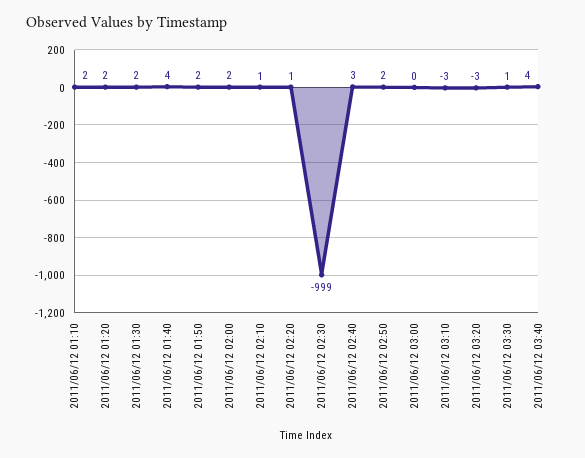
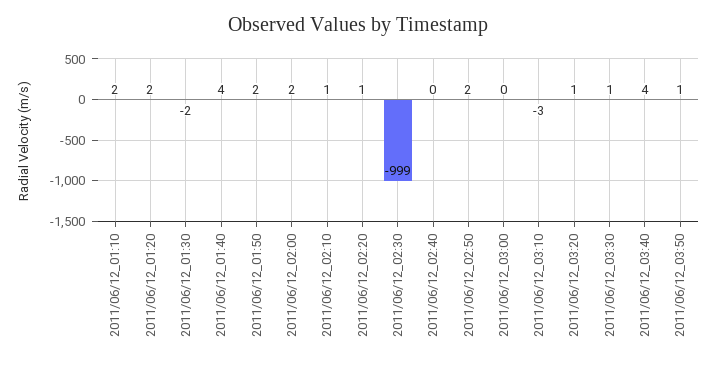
2011/06/12 01:30: 2 -> -2
2011/06/12 02:40: 3 -> 0
2011/06/12 03:20: -3 -> 1
2011/06/12_03:50: none -> 1

